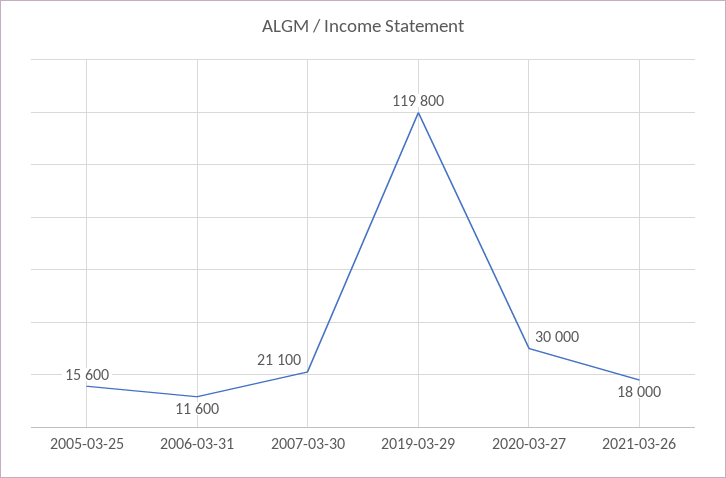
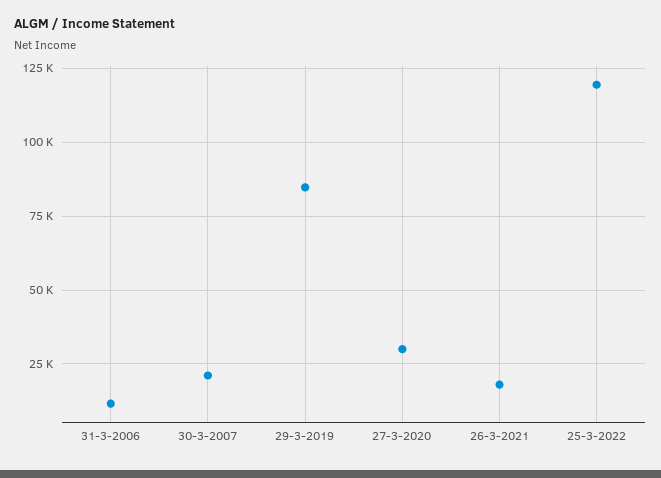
2005-03-25: 15600 -> none
2019-03-29: 119800 -> 85000
25-3-2022: none -> 120000

